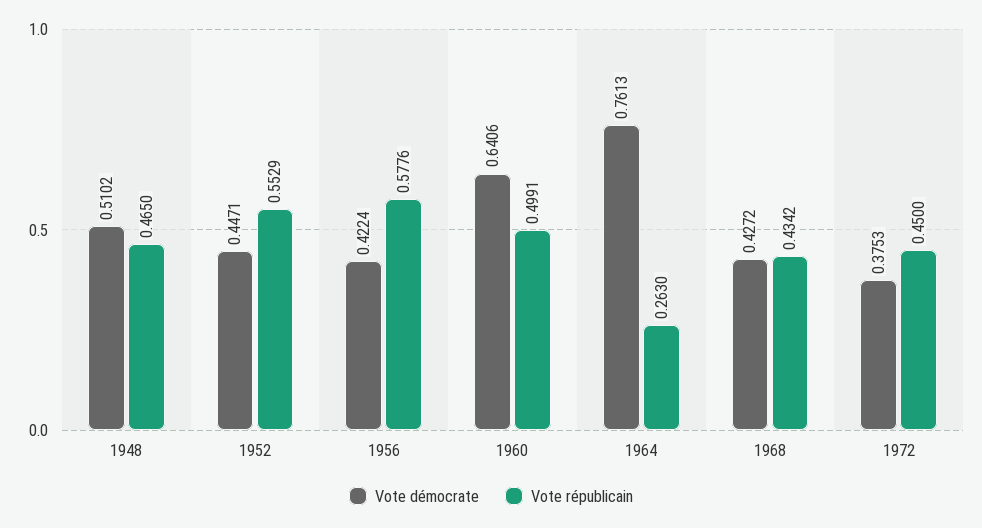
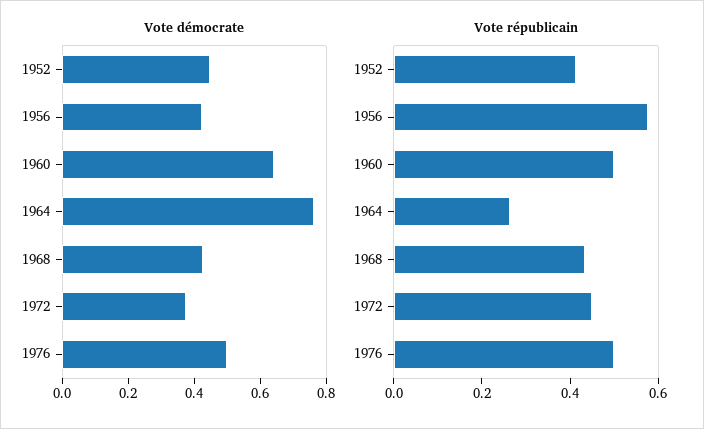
Vote démocrate, 1948: 0.5102 -> none
Vote républicain, 1948: 0.465 -> none
Vote républicain, 1952: 0.5529 -> 0.4
Vote démocrate, 1976: none -> 0.5
Vote républicain, 1976: none -> 0.5

